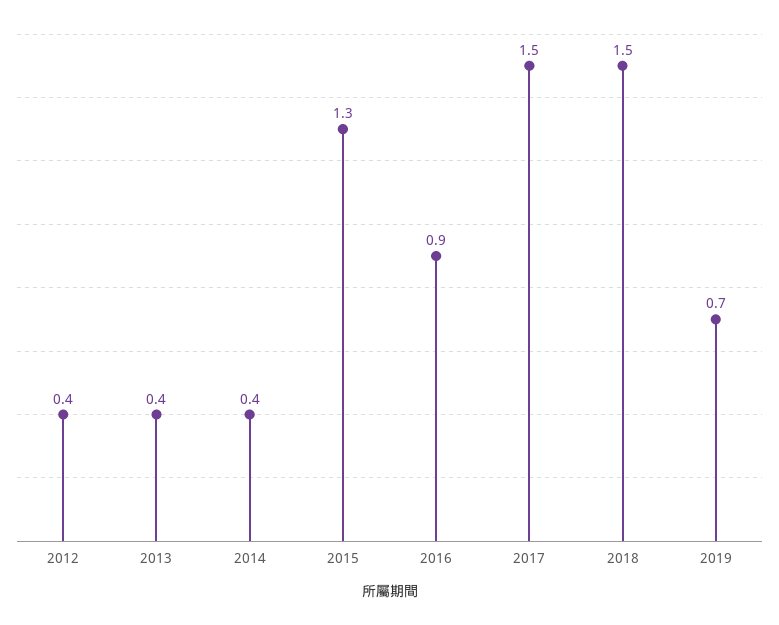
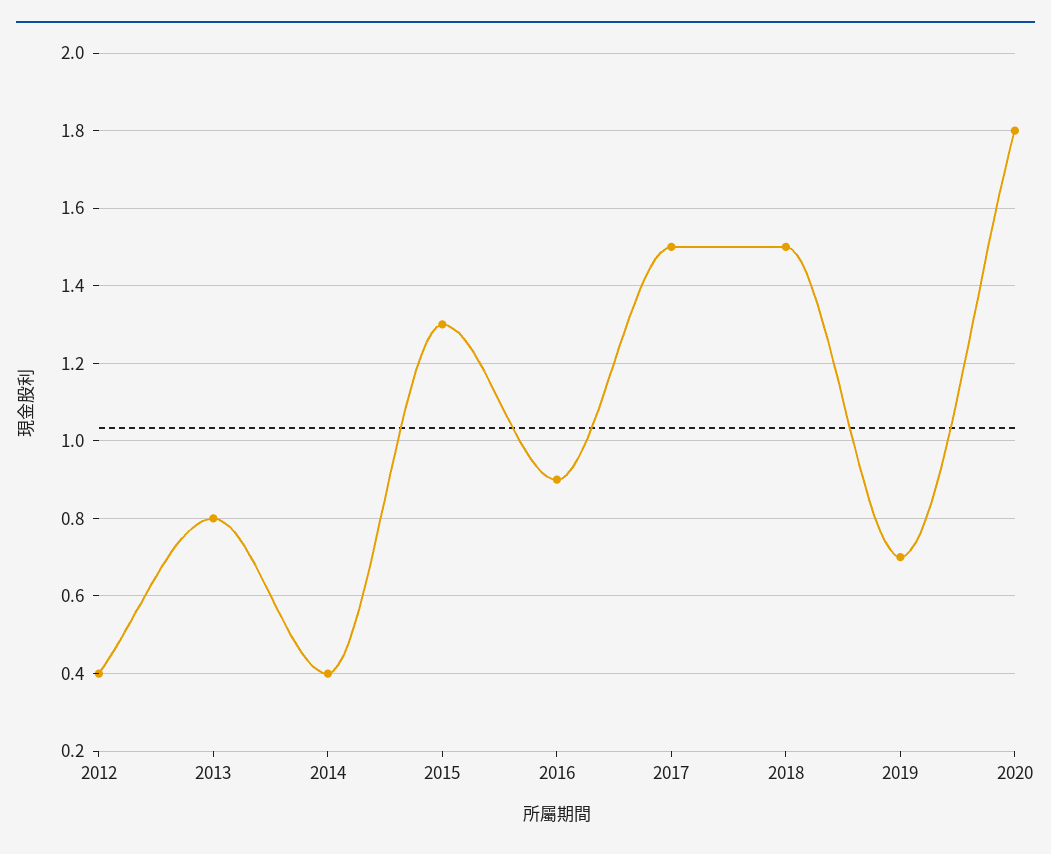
2013: 0.4 -> 0.8
2020: none -> 1.8

